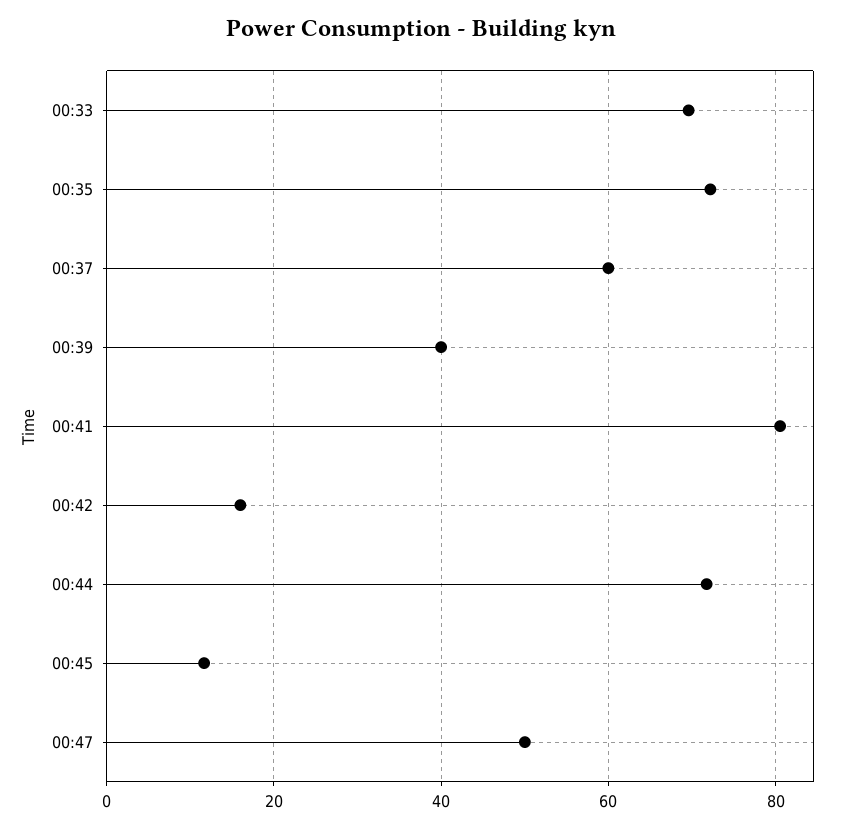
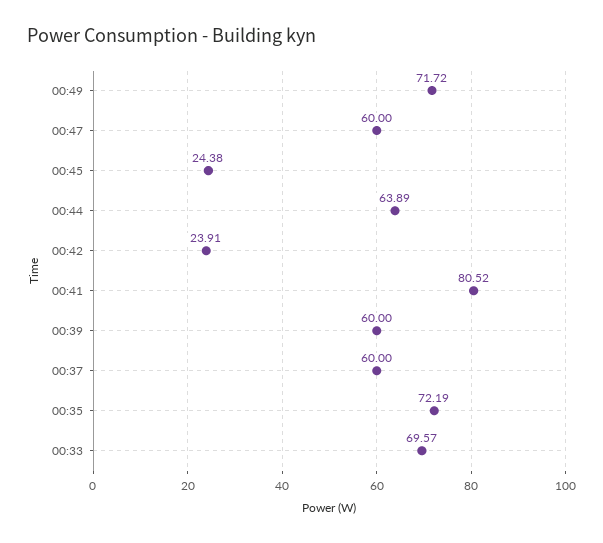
00:39: 40 -> 60
00:42: 16 -> 23.91
00:44: 72 -> 63.89
00:45: 12 -> 24.38
00:47: 50 -> 60
00:49: none -> 71.72

